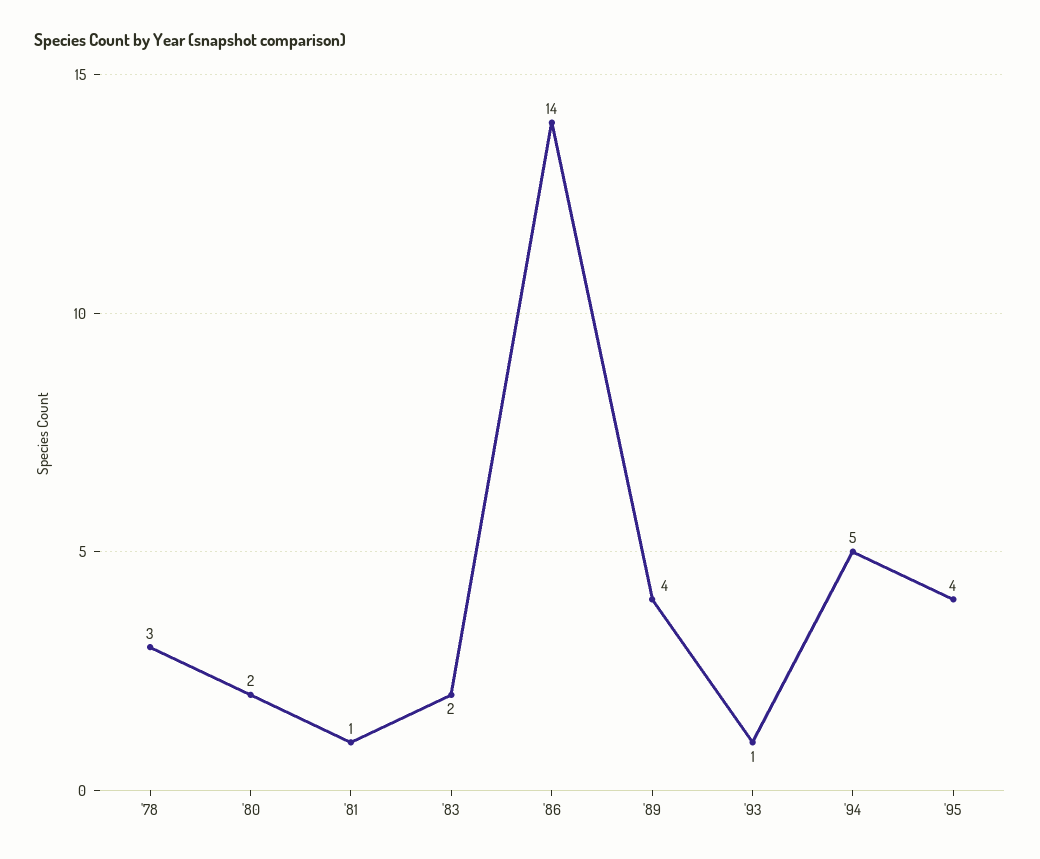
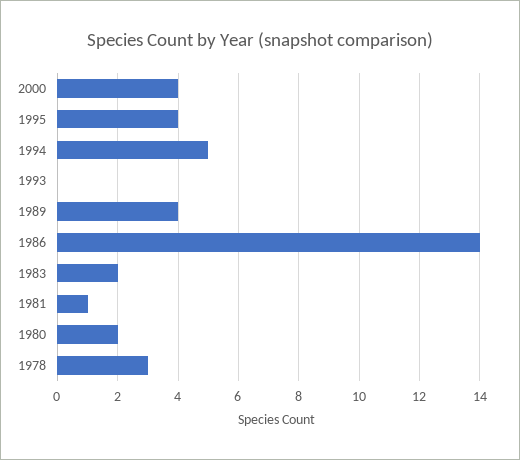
'93: 1 -> 0
2000: none -> 4

